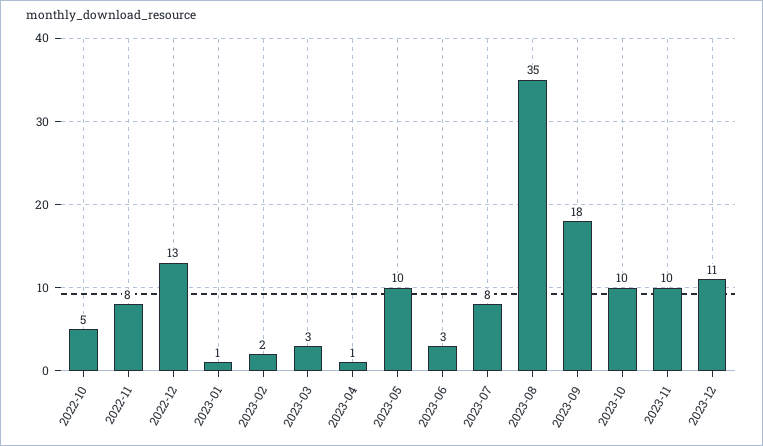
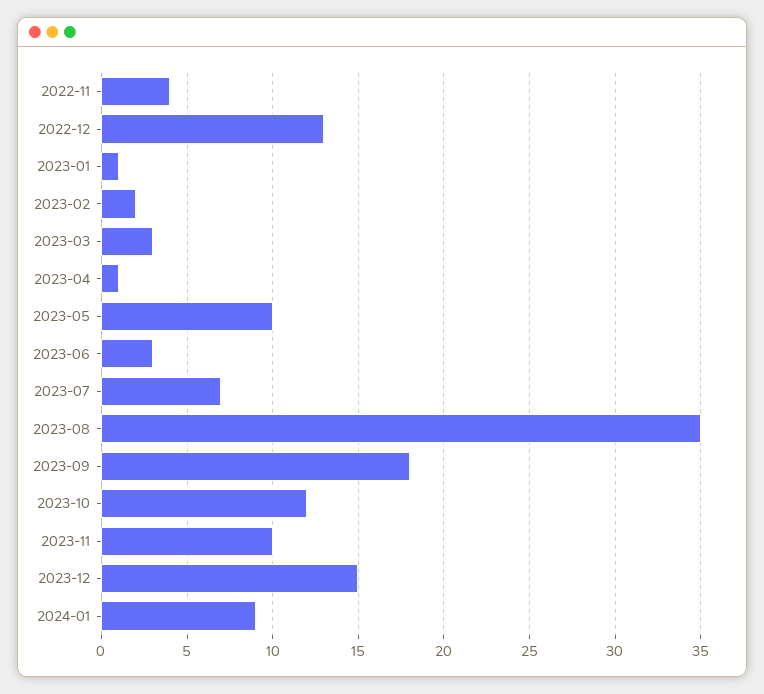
2022-10: 5 -> none
2022-11: 8 -> 4
2023-07: 8 -> 7
2023-10: 10 -> 12
2023-12: 11 -> 15
2024-01: none -> 9

